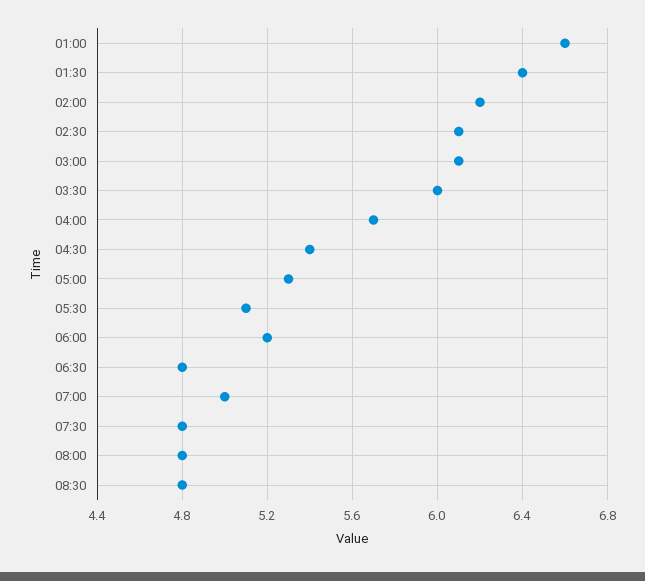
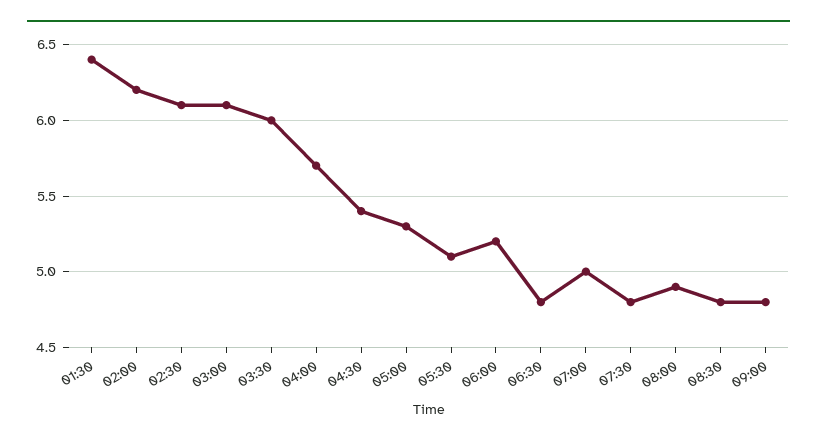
01:00: 6.6 -> none
08:00: 4.8 -> 4.9
09:00: none -> 4.8

